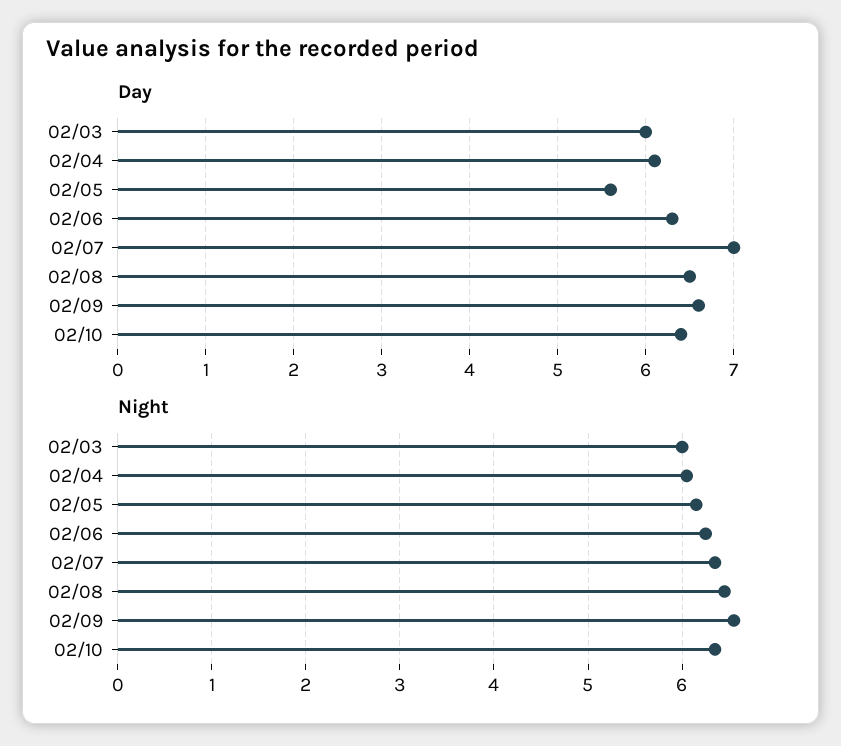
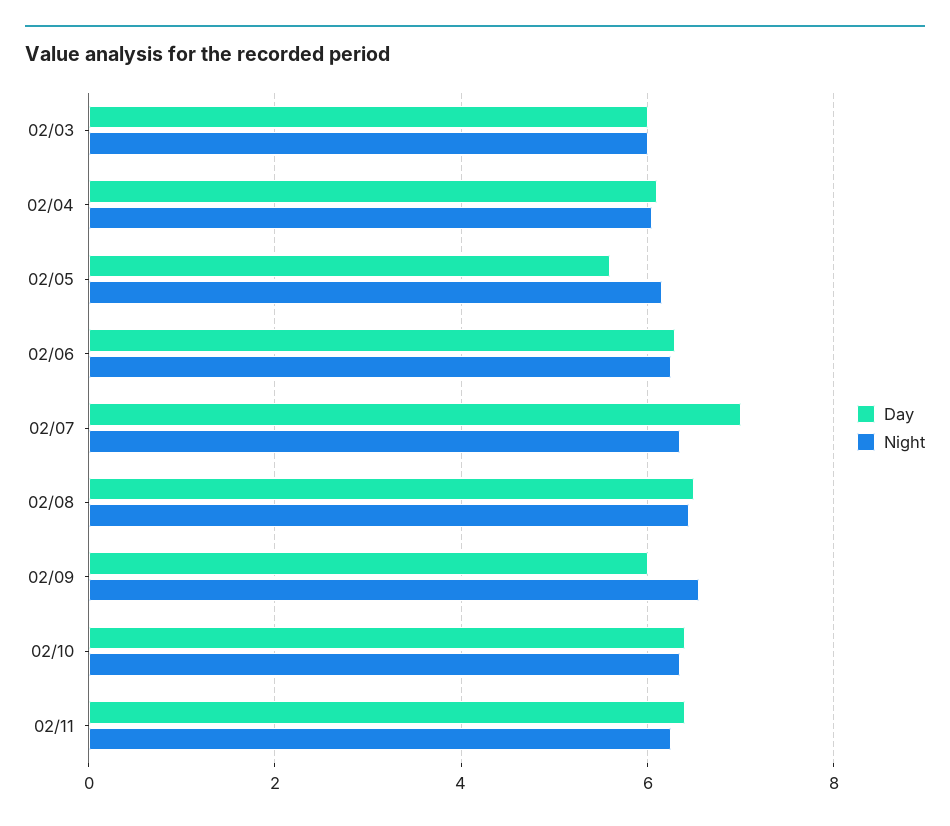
Day, 02/09: 6.6 -> 6
Day, 02/11: none -> 6.4
Night, 02/11: none -> 6.2

